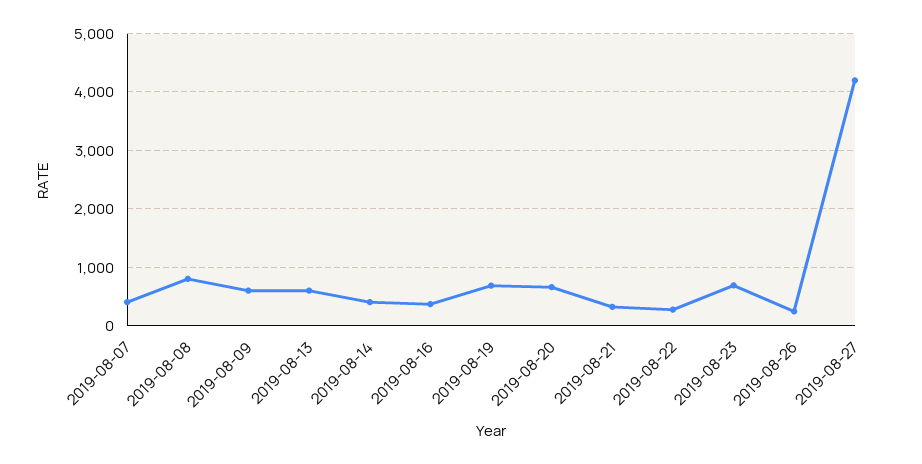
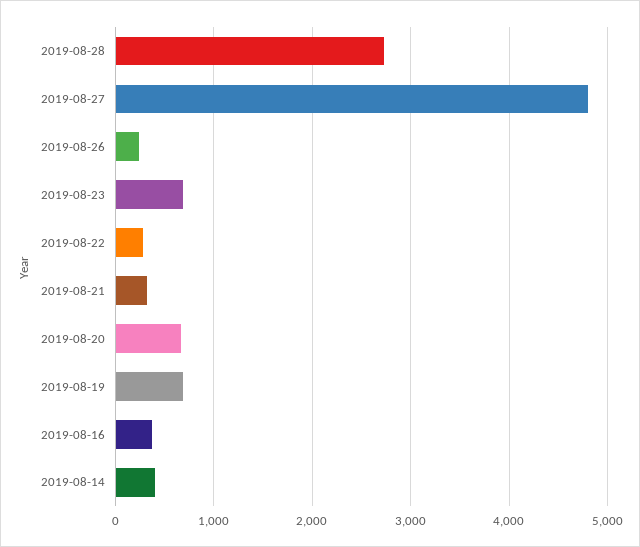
2019-08-07: 400 -> none
2019-08-08: 800 -> none
2019-08-09: 600 -> none
2019-08-13: 600 -> none
2019-08-27: 4200 -> 4800
2019-08-28: none -> 2700

